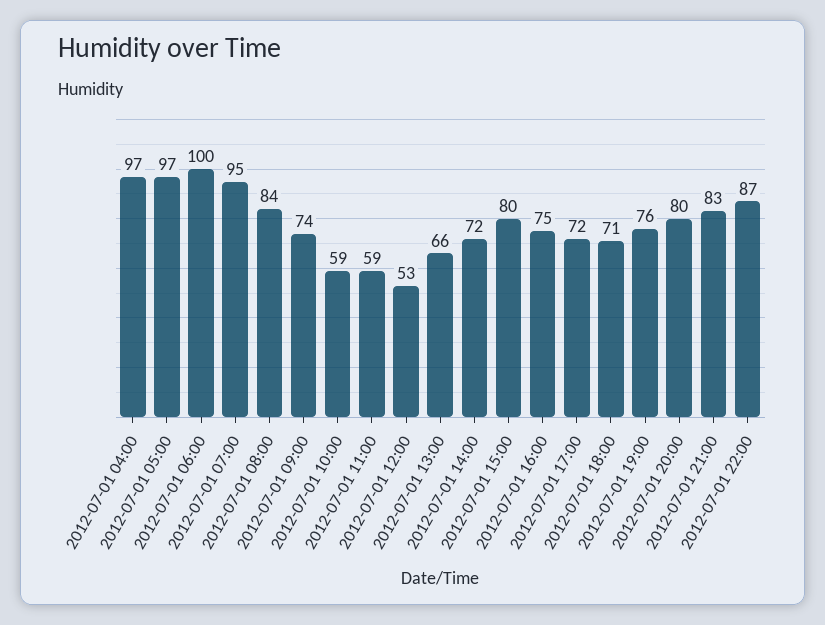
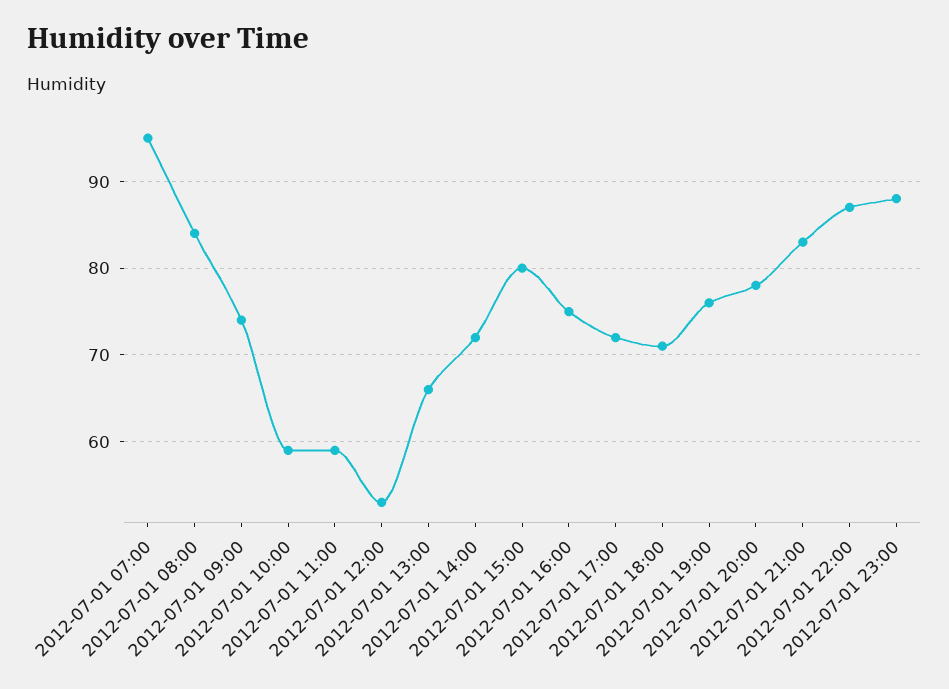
2012-07-01 04:00: 97 -> none
2012-07-01 05:00: 97 -> none
2012-07-01 06:00: 100 -> none
2012-07-01 20:00: 80 -> 78
2012-07-01 23:00: none -> 88

